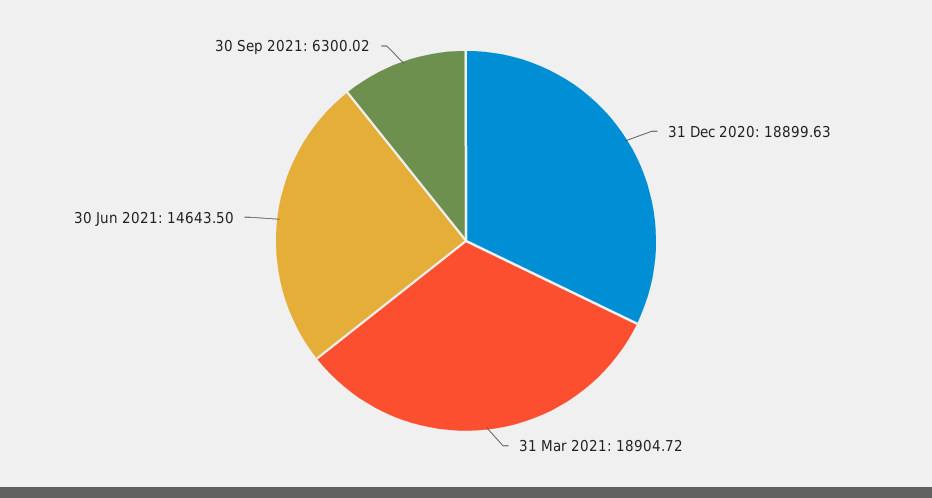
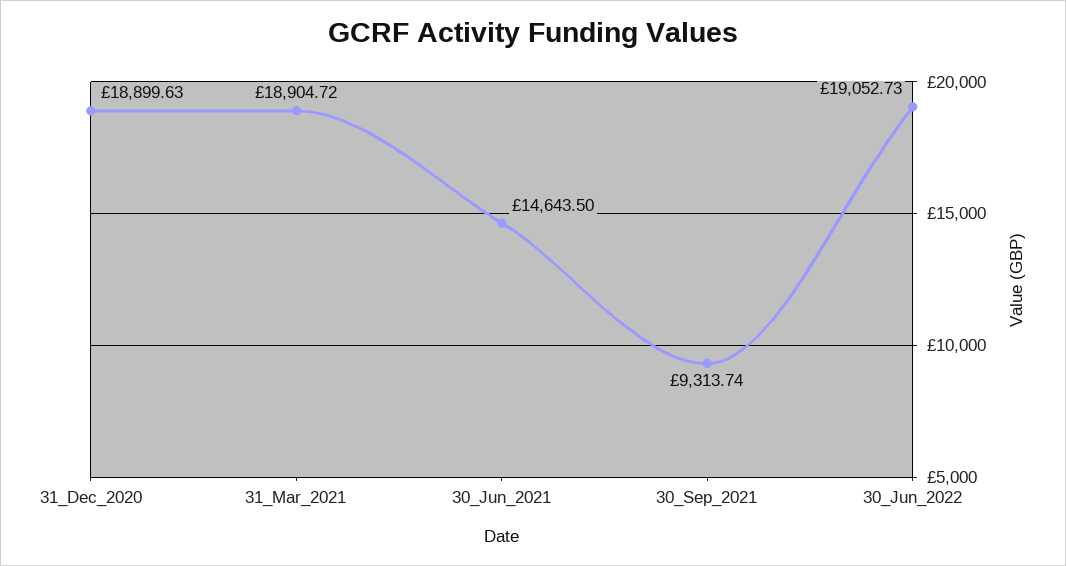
30 Sep 2021: 6300.02 -> 9313.74
30_Jun_2022: none -> 19052.73

